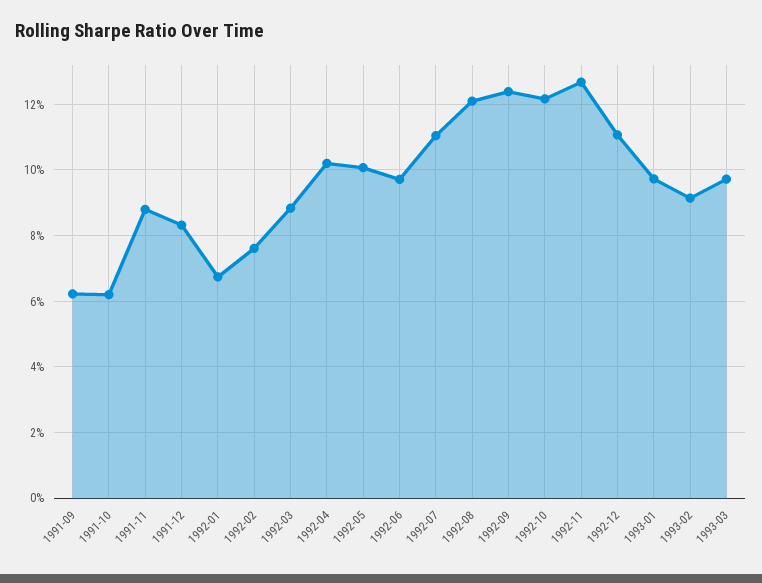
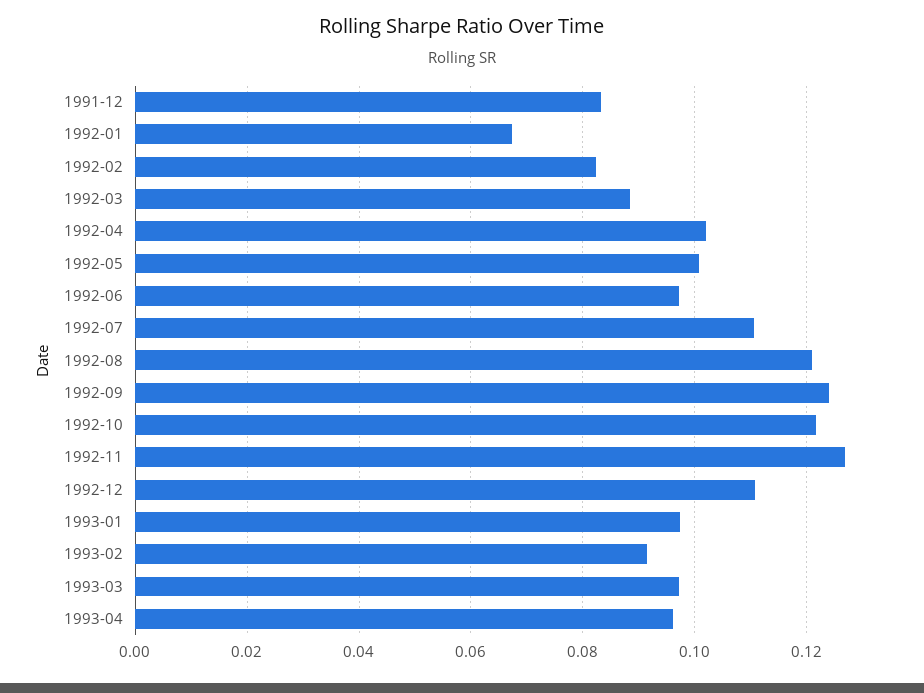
1991-09: 0.062 -> none
1991-10: 0.062 -> none
1991-11: 0.088 -> none
1992-02: 0.076 -> 0.082
1993-04: none -> 0.096

